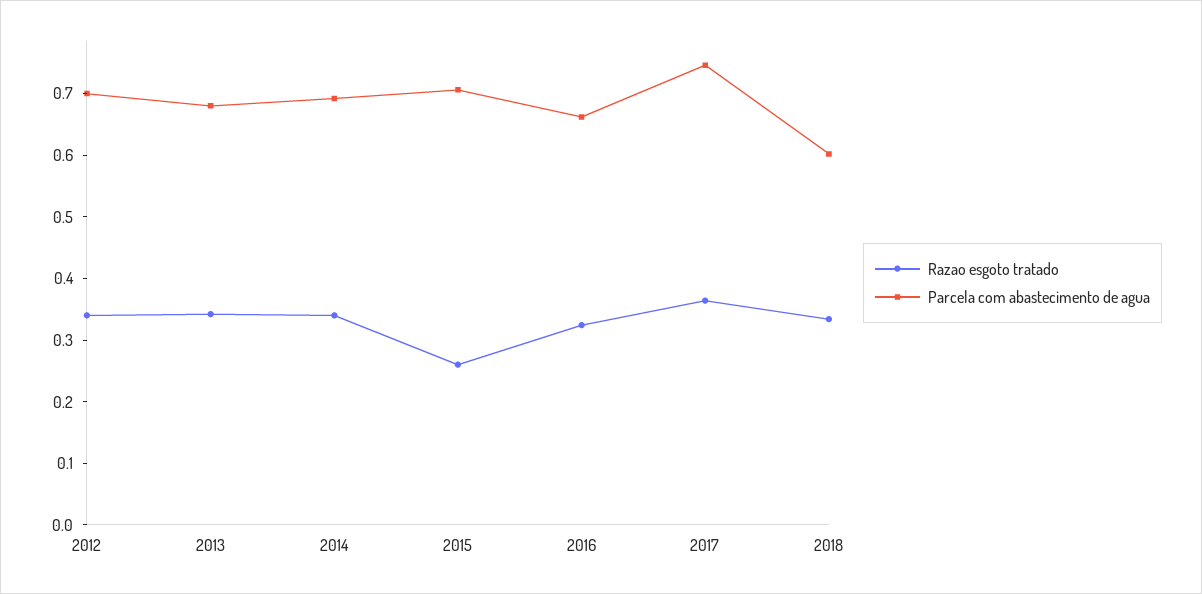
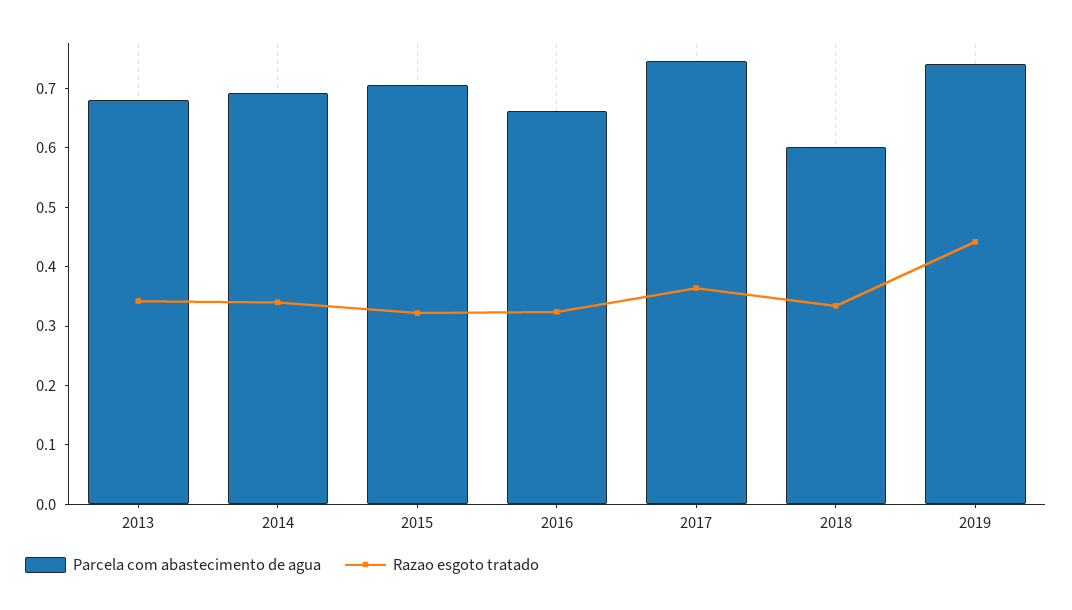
Razao esgoto tratado, 2012: 0.34 -> none
Parcela com abastecimento de agua, 2012: 0.7 -> none
Razao esgoto tratado, 2015: 0.26 -> 0.32
Parcela com abastecimento de agua, 2019: none -> 0.74
Razao esgoto tratado, 2019: none -> 0.44

